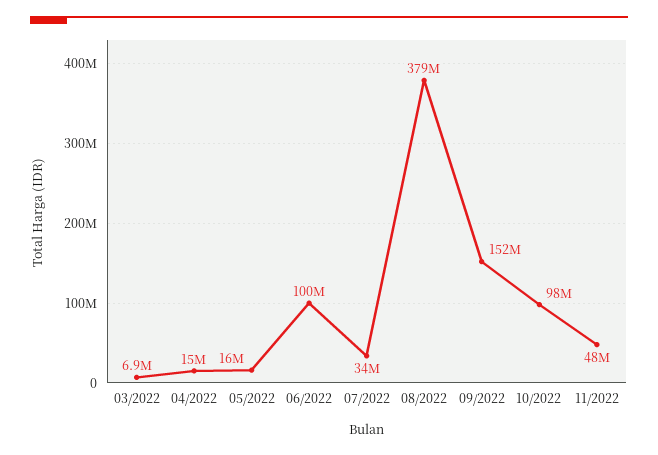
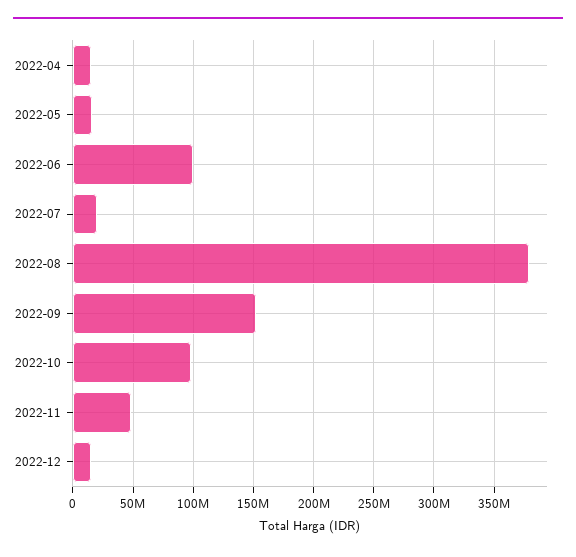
03/2022: 6900000 -> none
07/2022: 34000000 -> 20000000
2022-12: none -> 15000000

